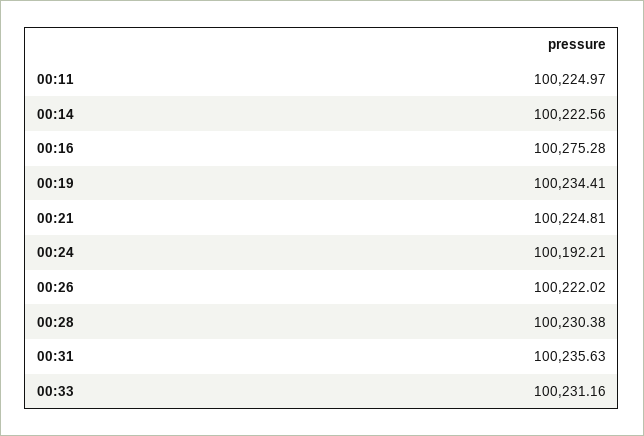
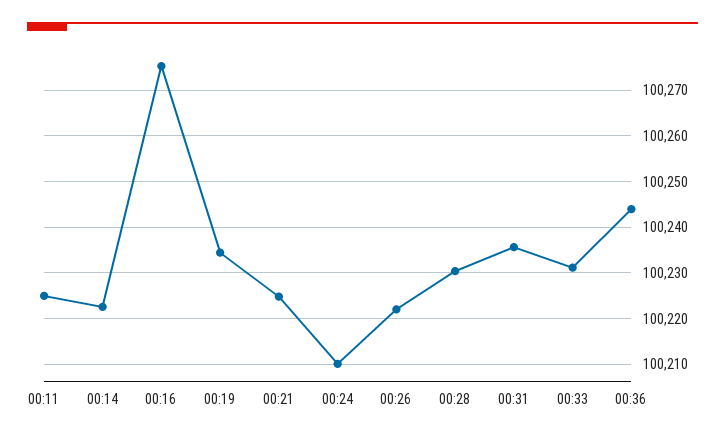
00:24: 100192.21 -> 100210
00:36: none -> 100244

